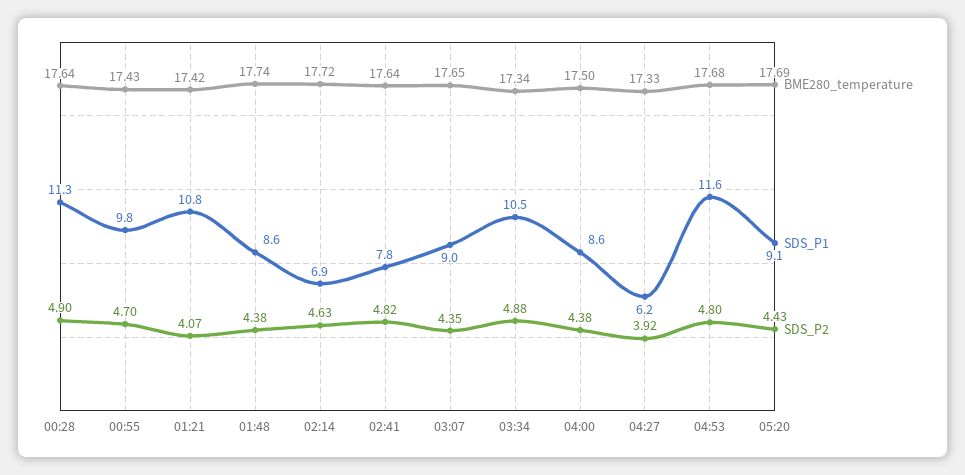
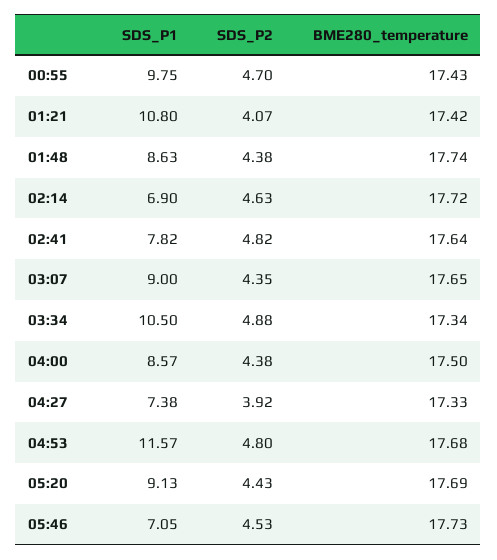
BME280_temperature, 00:28: 17.64 -> none
SDS_P1, 00:28: 11.3 -> none
SDS_P2, 00:28: 4.9 -> none
SDS_P1, 04:27: 6.2 -> 7.38
SDS_P1, 05:46: none -> 7.05
SDS_P2, 05:46: none -> 4.53
BME280_temperature, 05:46: none -> 17.73

